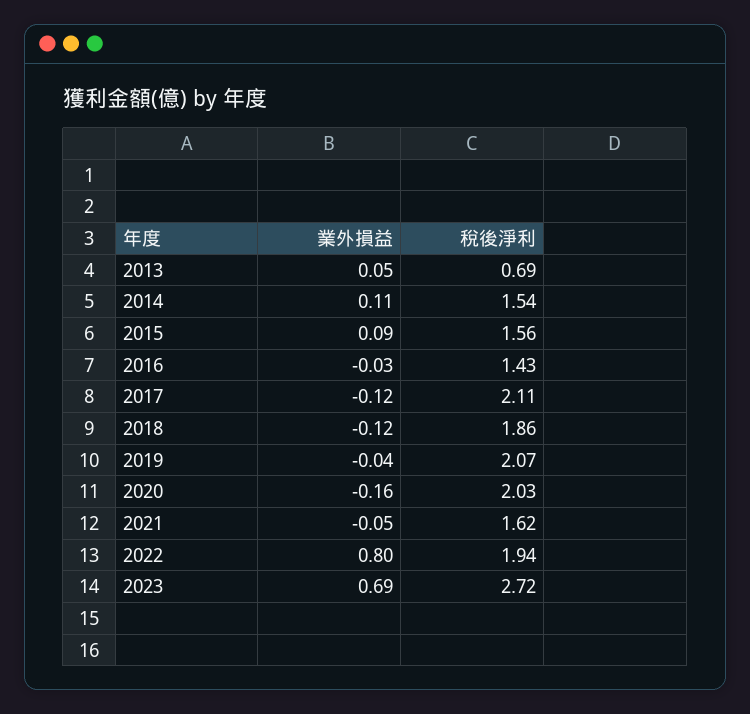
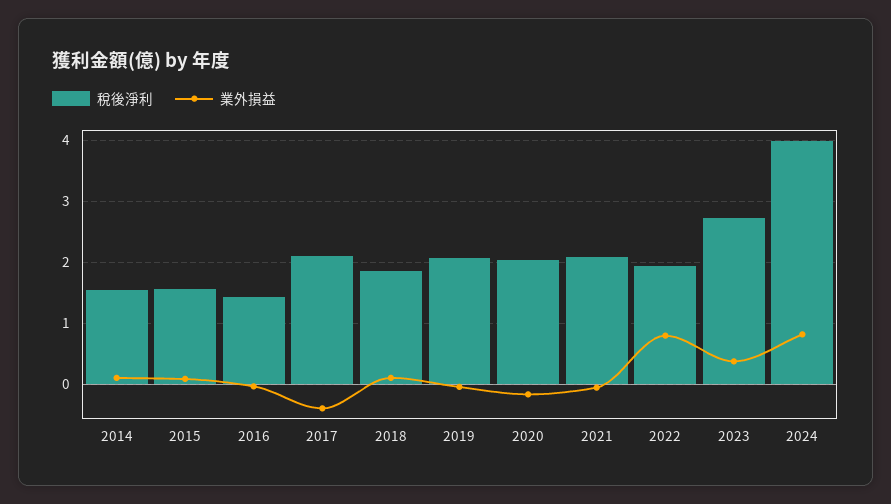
業外損益, 2013: 0.05 -> none
稅後淨利, 2013: 0.69 -> none
業外損益, 2017: -0.12 -> -0.4
業外損益, 2018: -0.12 -> 0.1
稅後淨利, 2021: 1.62 -> 2.1
業外損益, 2023: 0.69 -> 0.4
稅後淨利, 2024: none -> 4
業外損益, 2024: none -> 0.8

